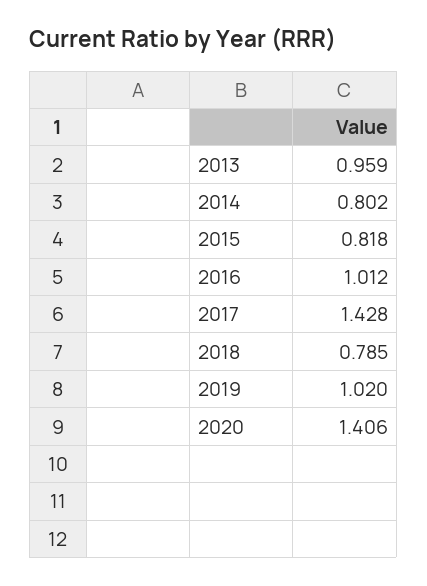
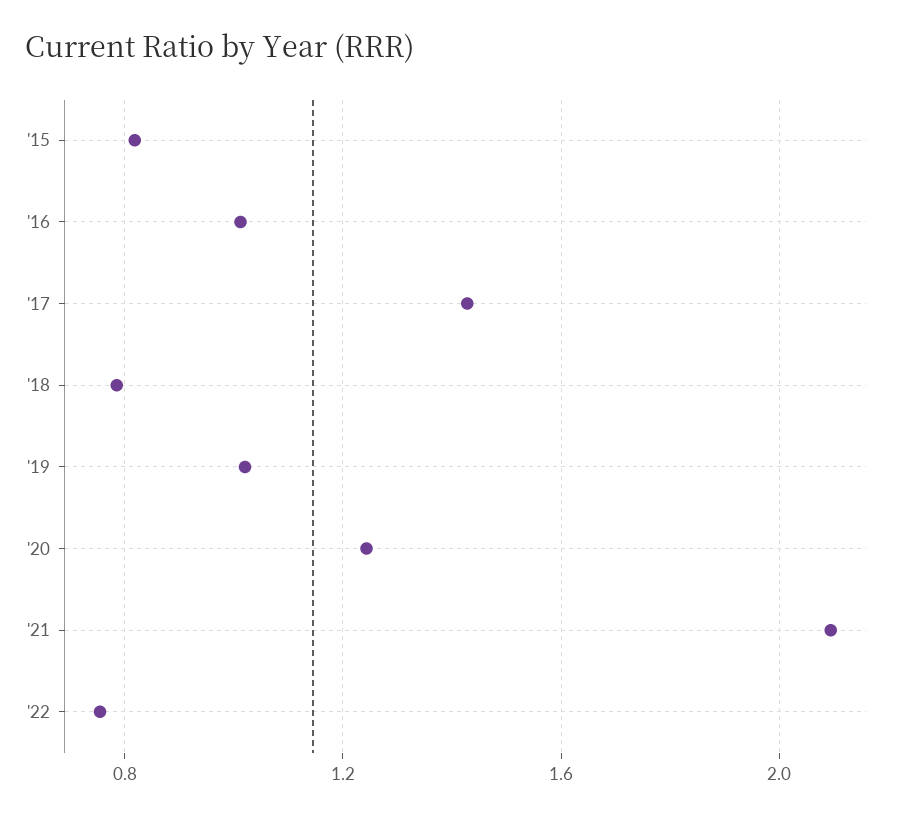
2013: 0.959 -> none
2014: 0.802 -> none
2020: 1.406 -> 1.25
'21: none -> 2.1
'22: none -> 0.75

